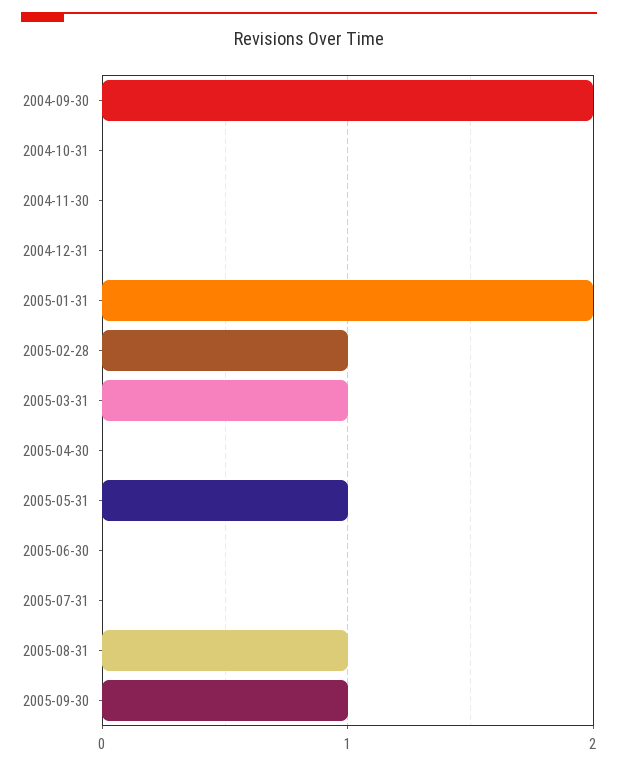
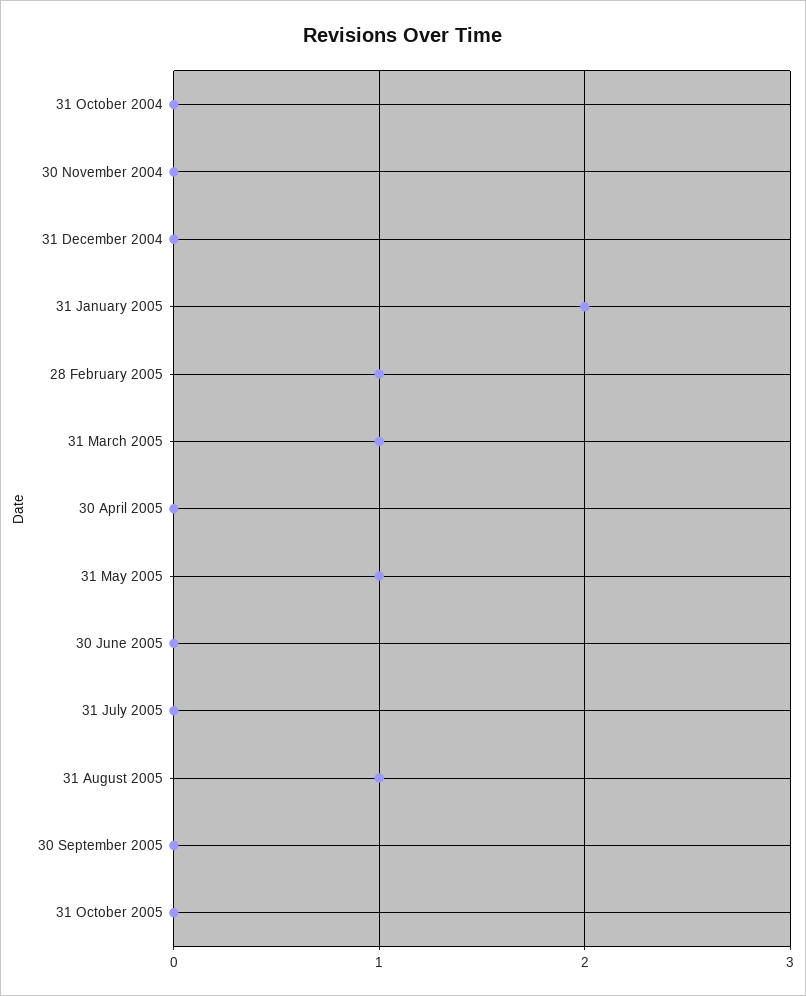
2004-09-30: 2 -> none
2005-09-30: 1 -> 0
31 October 2005: none -> 0

